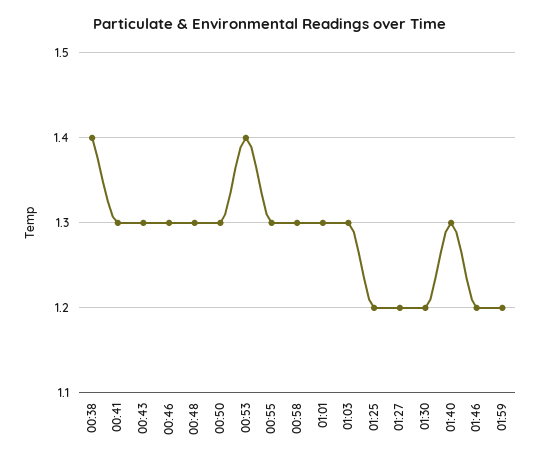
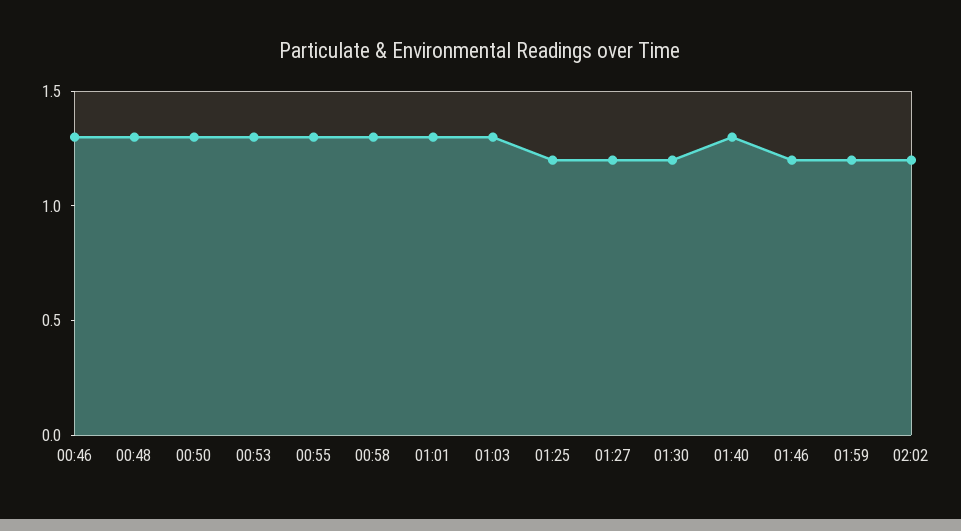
00:38: 1.4 -> none
00:41: 1.3 -> none
00:43: 1.3 -> none
00:53: 1.4 -> 1.3
02:02: none -> 1.2

